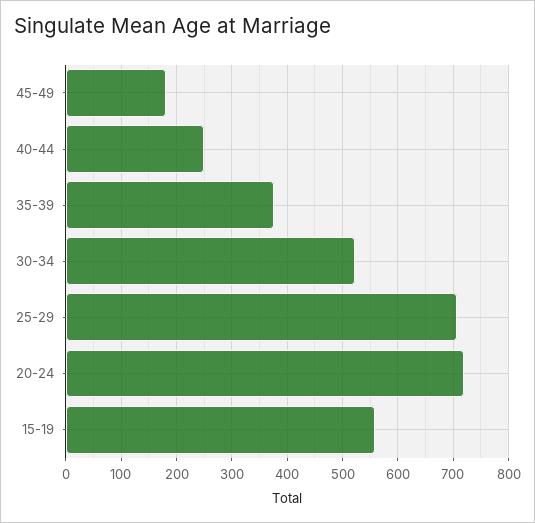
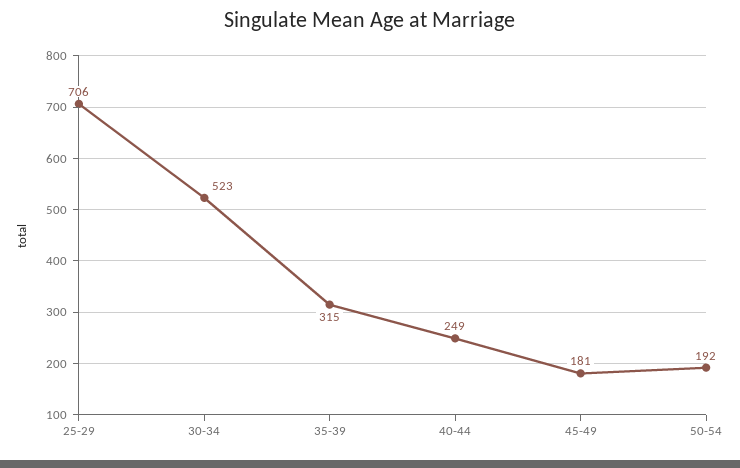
35-39: 380 -> 315
20-24: 720 -> none
15-19: 560 -> none
50-54: none -> 192

